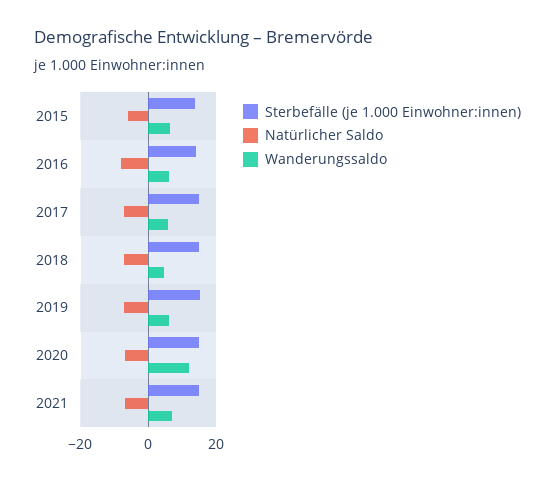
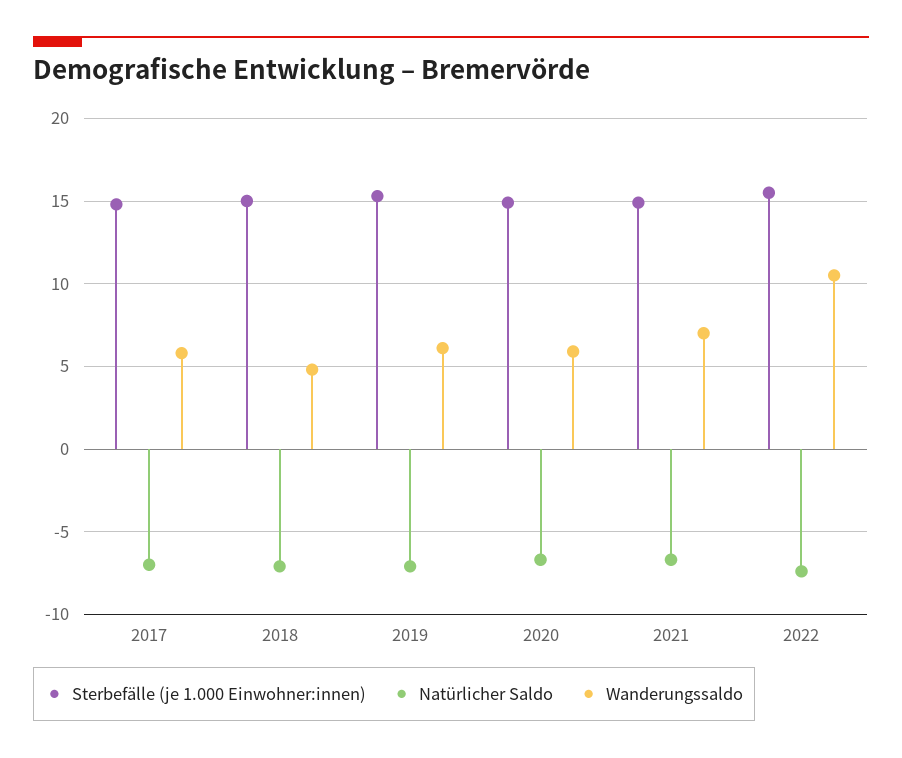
Sterbefälle (je 1.000 Einwohner:innen), 2015: 14 -> none
Natürlicher Saldo, 2015: -6 -> none
Wanderungssaldo, 2015: 6 -> none
Sterbefälle (je 1.000 Einwohner:innen), 2016: 14 -> none
Natürlicher Saldo, 2016: -8 -> none
Wanderungssaldo, 2016: 6 -> none
Wanderungssaldo, 2020: 12 -> 6
Sterbefälle (je 1.000 Einwohner:innen), 2022: none -> 15.5
Natürlicher Saldo, 2022: none -> -7.5
Wanderungssaldo, 2022: none -> 10.5

